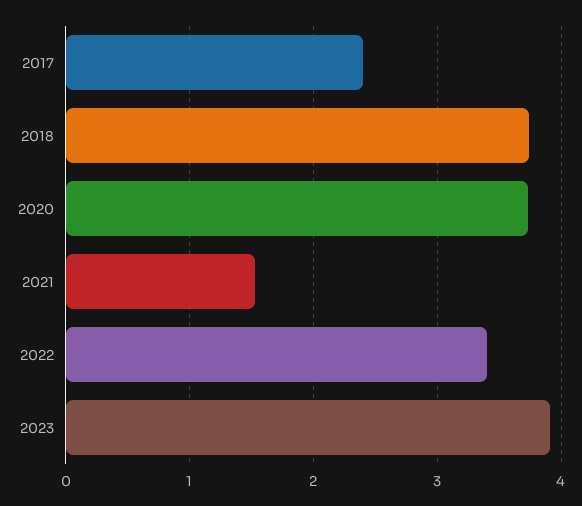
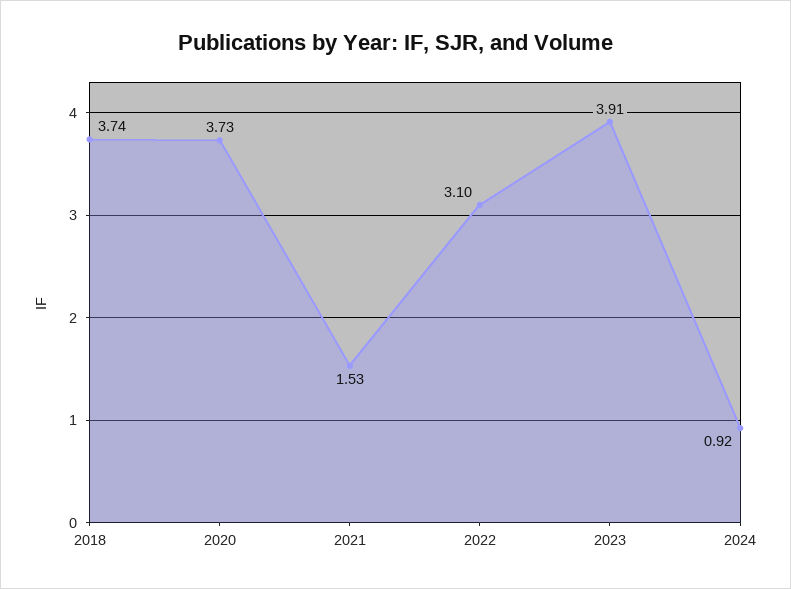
2017: 2.4 -> none
2022: 3.4 -> 3.1
2024: none -> 0.92

